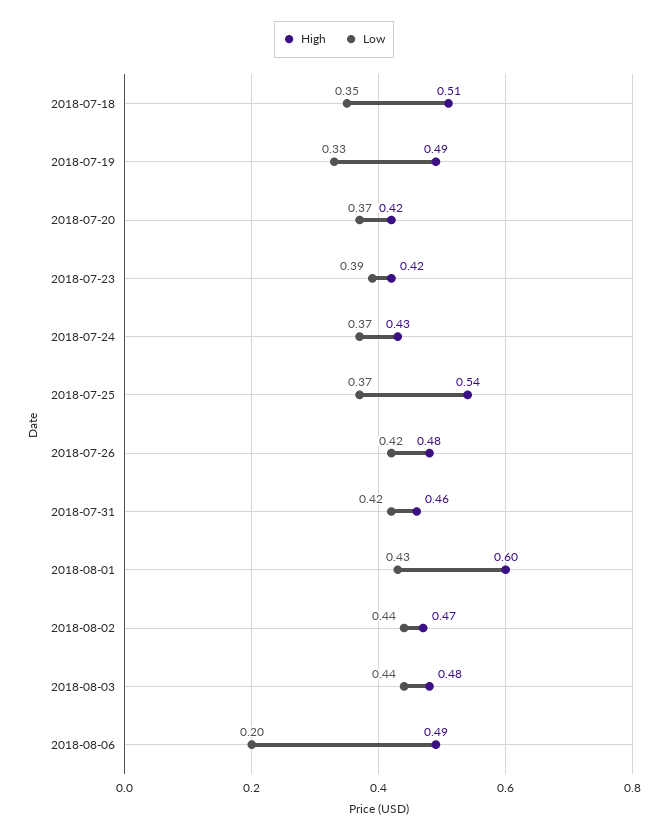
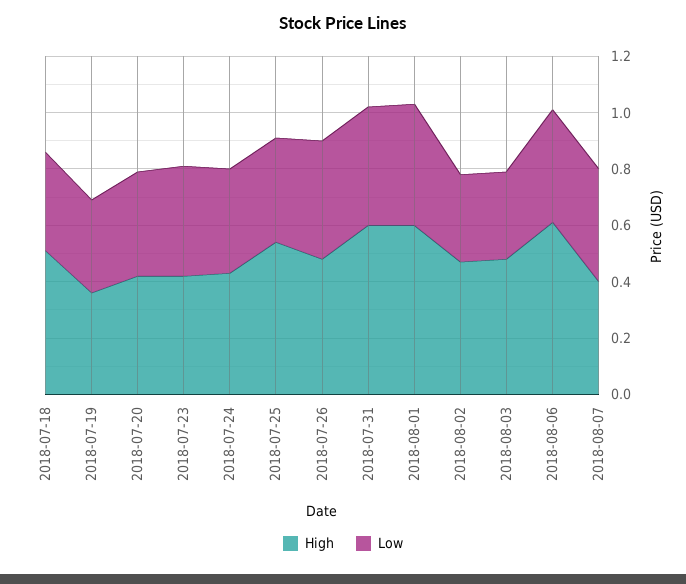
High, 2018-07-19: 0.49 -> 0.35
High, 2018-07-31: 0.46 -> 0.6
Low, 2018-08-02: 0.44 -> 0.3
Low, 2018-08-03: 0.44 -> 0.3
High, 2018-08-06: 0.49 -> 0.6
Low, 2018-08-06: 0.2 -> 0.4
High, 2018-08-07: none -> 0.4
Low, 2018-08-07: none -> 0.4

